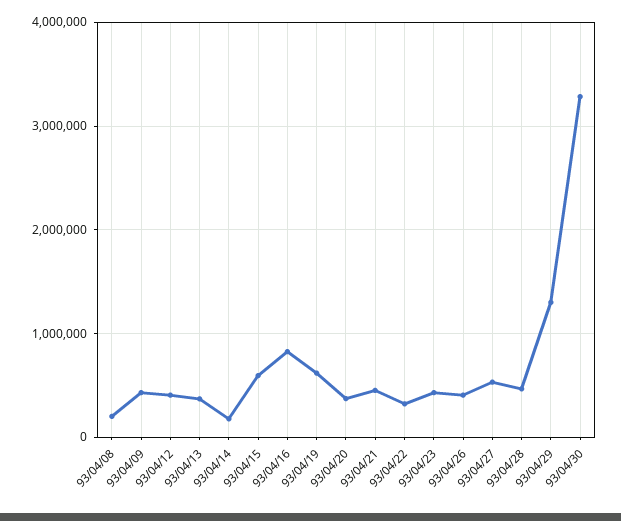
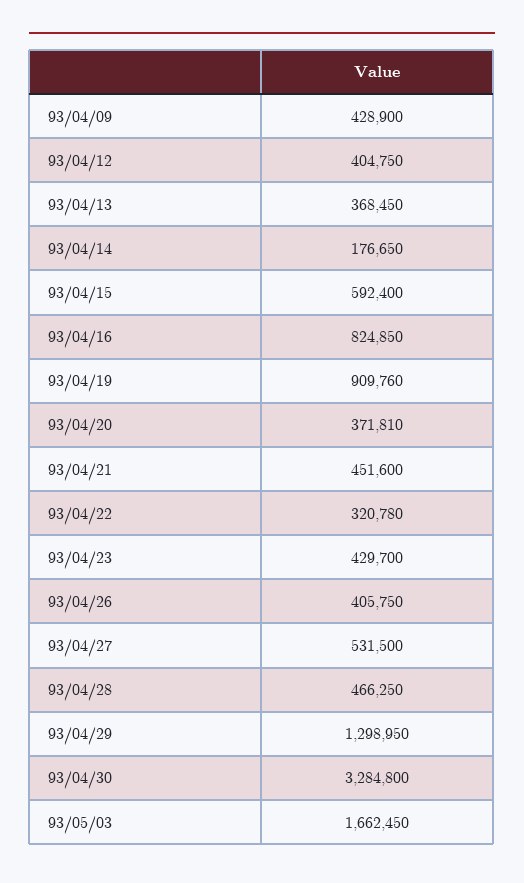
93/04/08: 200000 -> none
93/04/19: 600000 -> 909760
93/05/03: none -> 1662450

